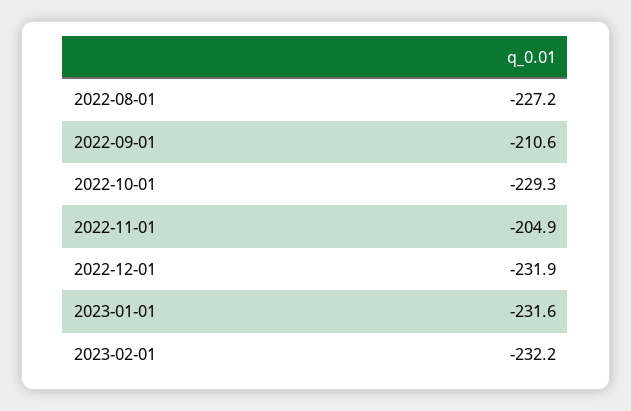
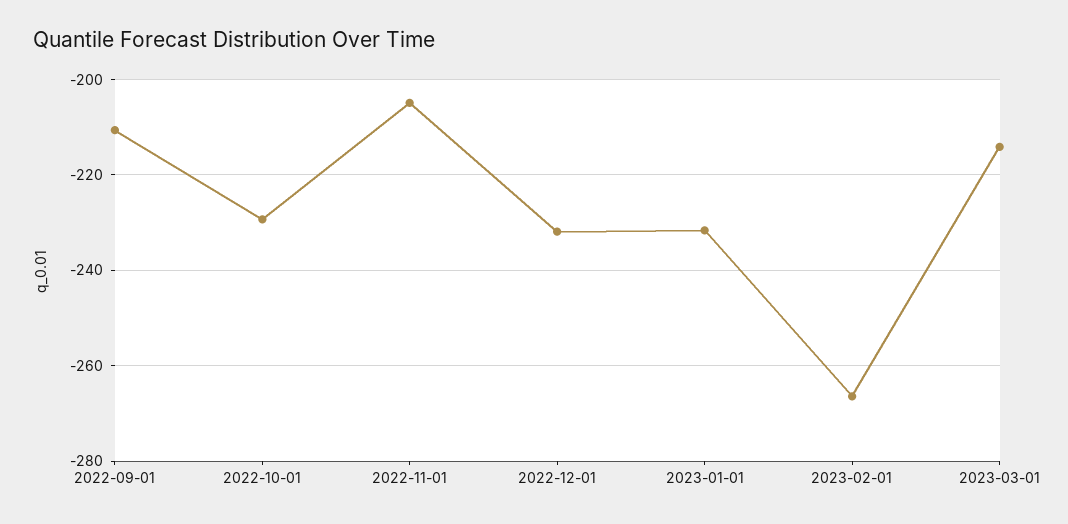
2022-08-01: -227.2 -> none
2023-02-01: -232.2 -> -266
2023-03-01: none -> -214

